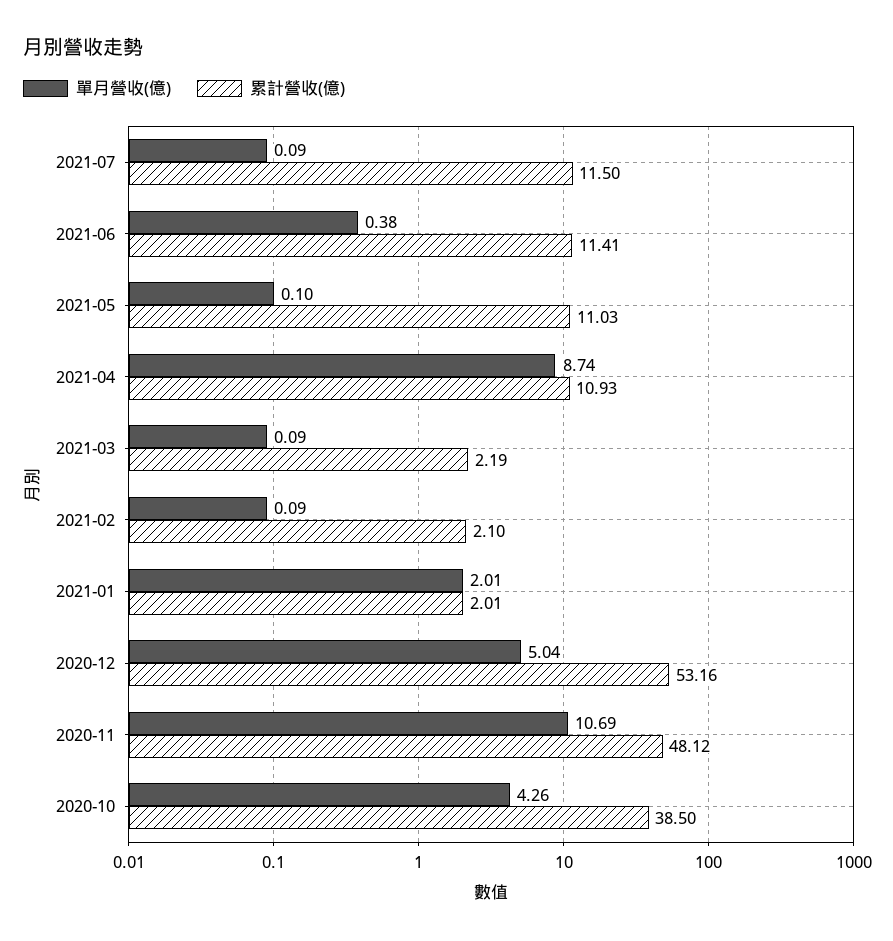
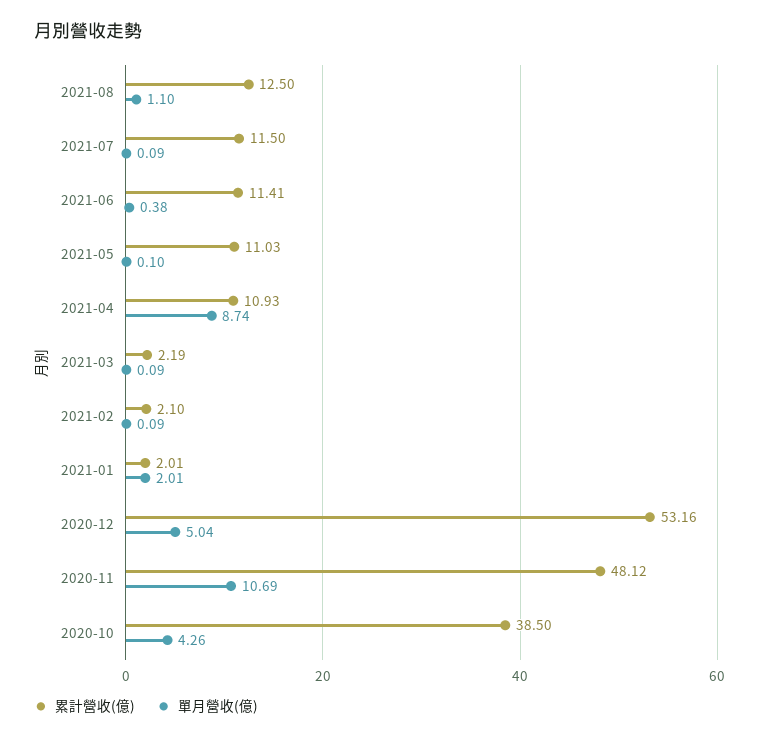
累計營收(億), 2021-08: none -> 12.5
單月營收(億), 2021-08: none -> 1.1

